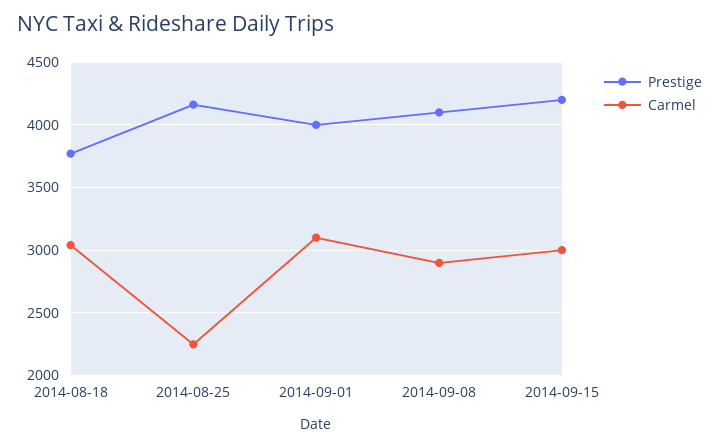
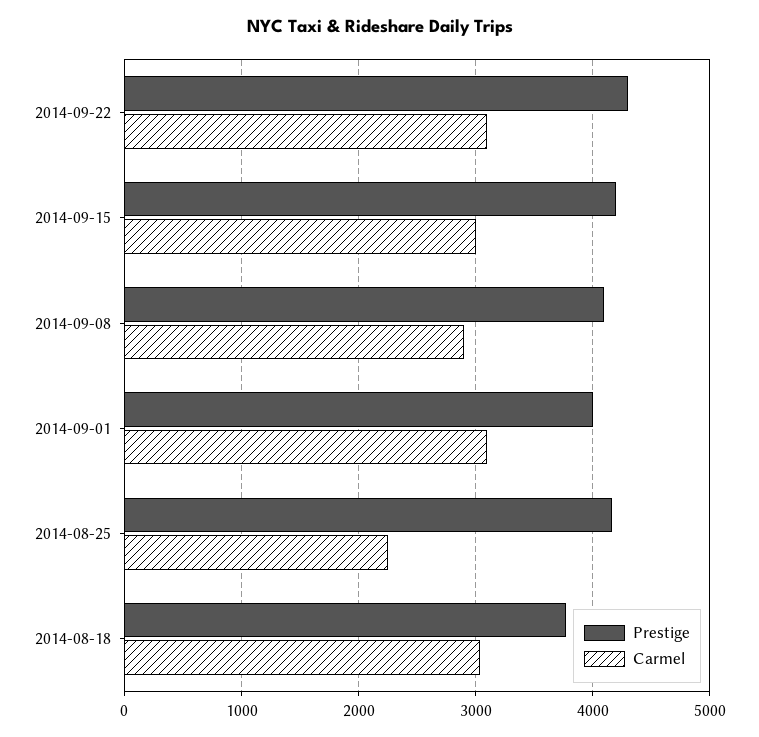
Prestige, 2014-09-22: none -> 4300
Carmel, 2014-09-22: none -> 3100

